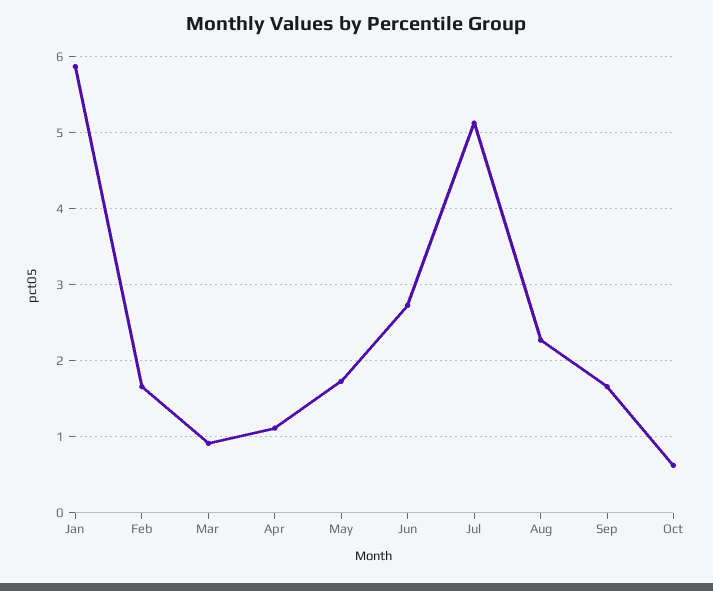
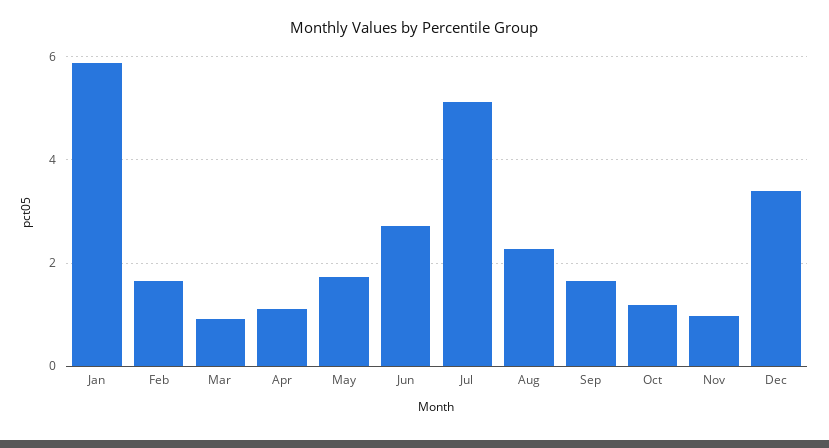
Oct: 0.6 -> 1.2
Nov: none -> 1
Dec: none -> 3.4

